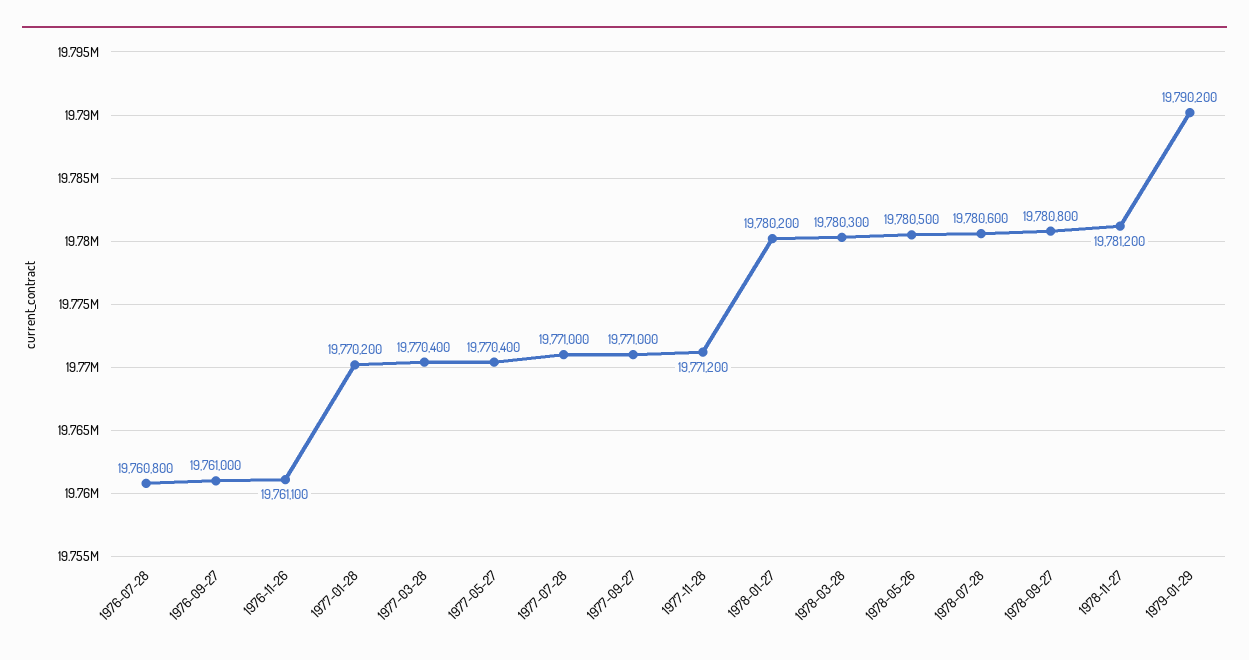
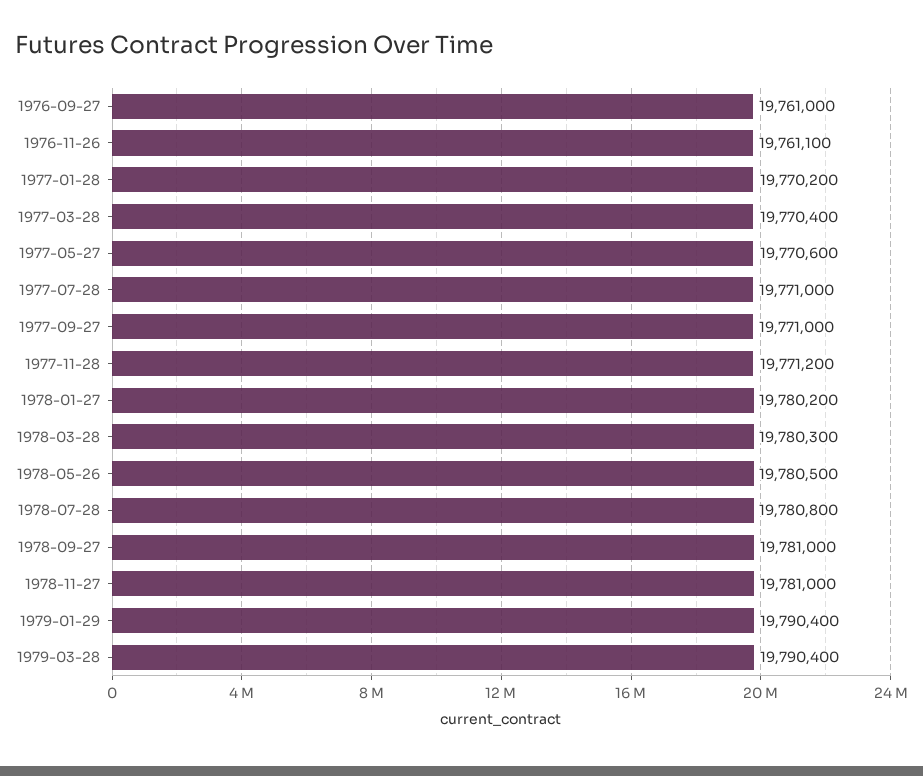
1976-07-28: 19760800 -> none
1977-05-27: 19770400 -> 19770600
1978-07-28: 19780600 -> 19780800
1978-09-27: 19780800 -> 19781000
1978-11-27: 19781200 -> 19781000
1979-01-29: 19790200 -> 19790400
1979-03-28: none -> 19790400

